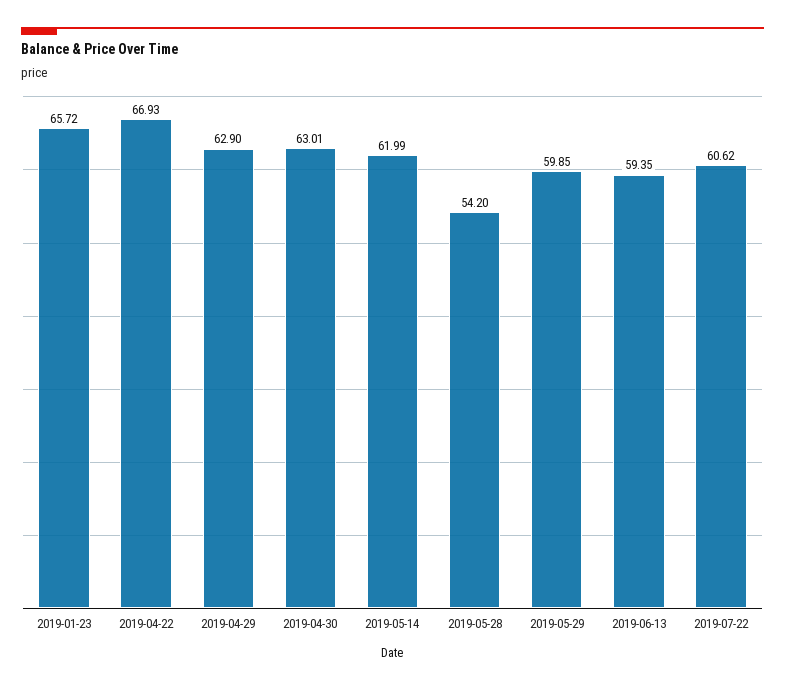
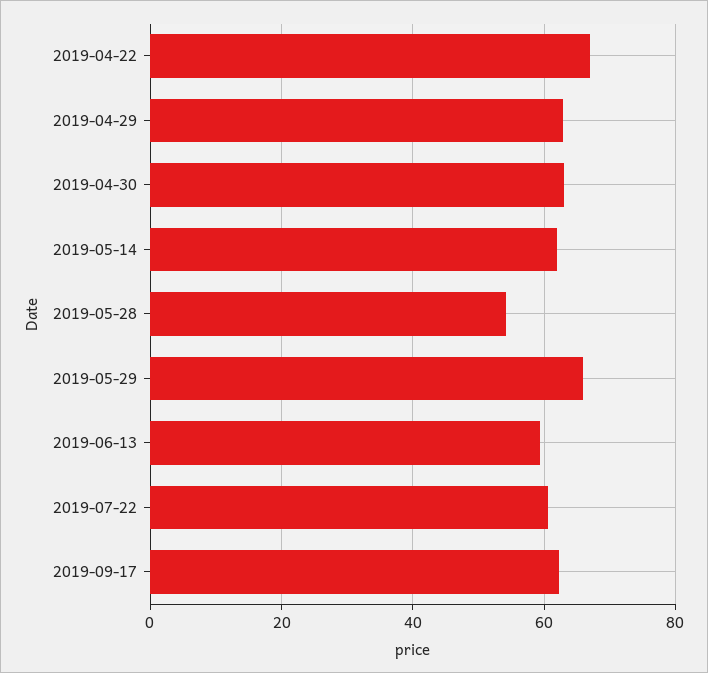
2019-01-23: 65.72 -> none
2019-05-29: 59.85 -> 66
2019-09-17: none -> 62

